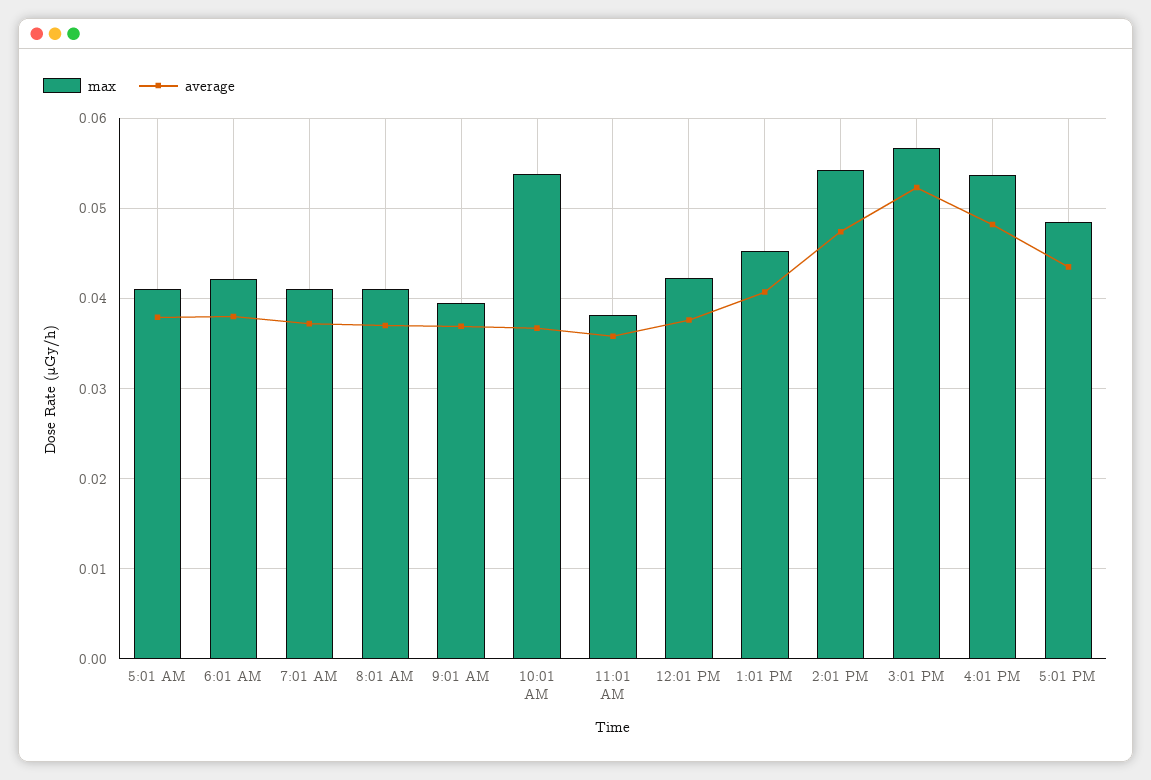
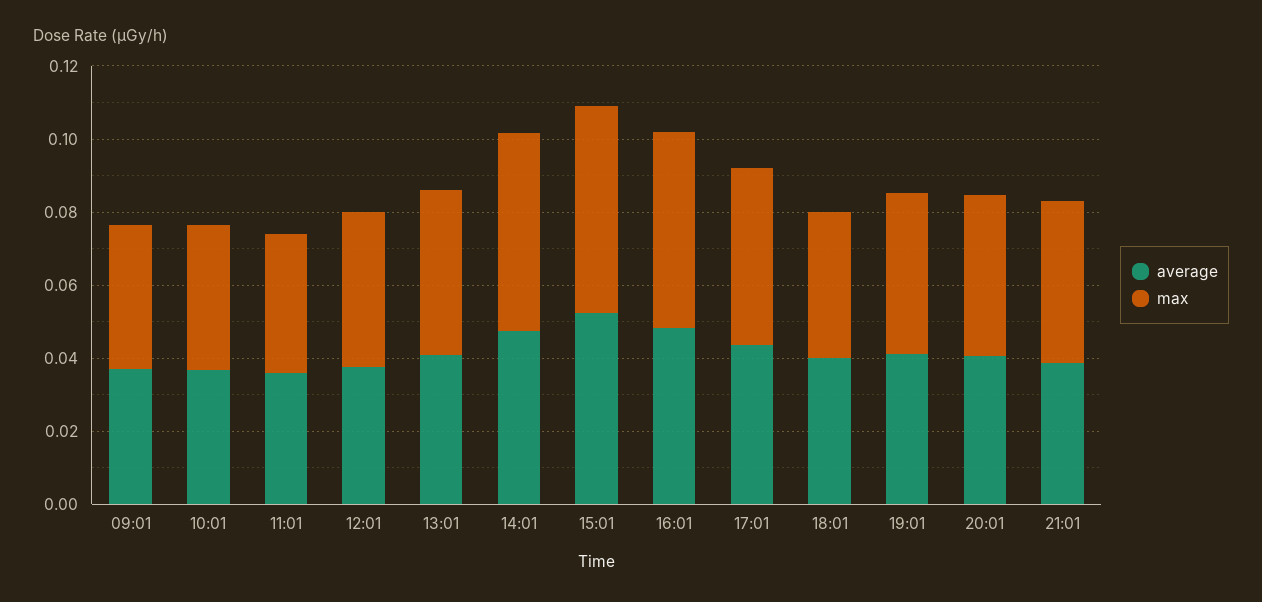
max, 5:01 AM: 0.041 -> none
average, 5:01 AM: 0.038 -> none
max, 6:01 AM: 0.042 -> none
average, 6:01 AM: 0.038 -> none
max, 7:01 AM: 0.041 -> none
average, 7:01 AM: 0.037 -> none
max, 8:01 AM: 0.041 -> none
average, 8:01 AM: 0.037 -> none
max, 10:01 AM: 0.054 -> 0.04
average, 18:01: none -> 0.04
max, 18:01: none -> 0.04
average, 19:01: none -> 0.04
max, 19:01: none -> 0.045
average, 20:01: none -> 0.04
max, 20:01: none -> 0.045
average, 21:01: none -> 0.04
max, 21:01: none -> 0.045

